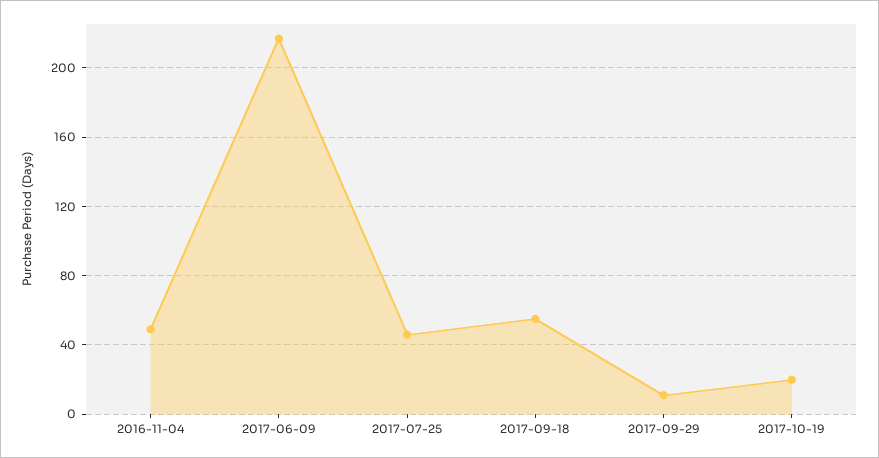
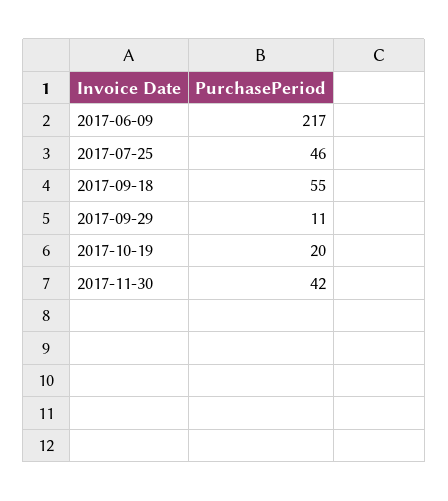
2016-11-04: 50 -> none
2017-11-30: none -> 42

